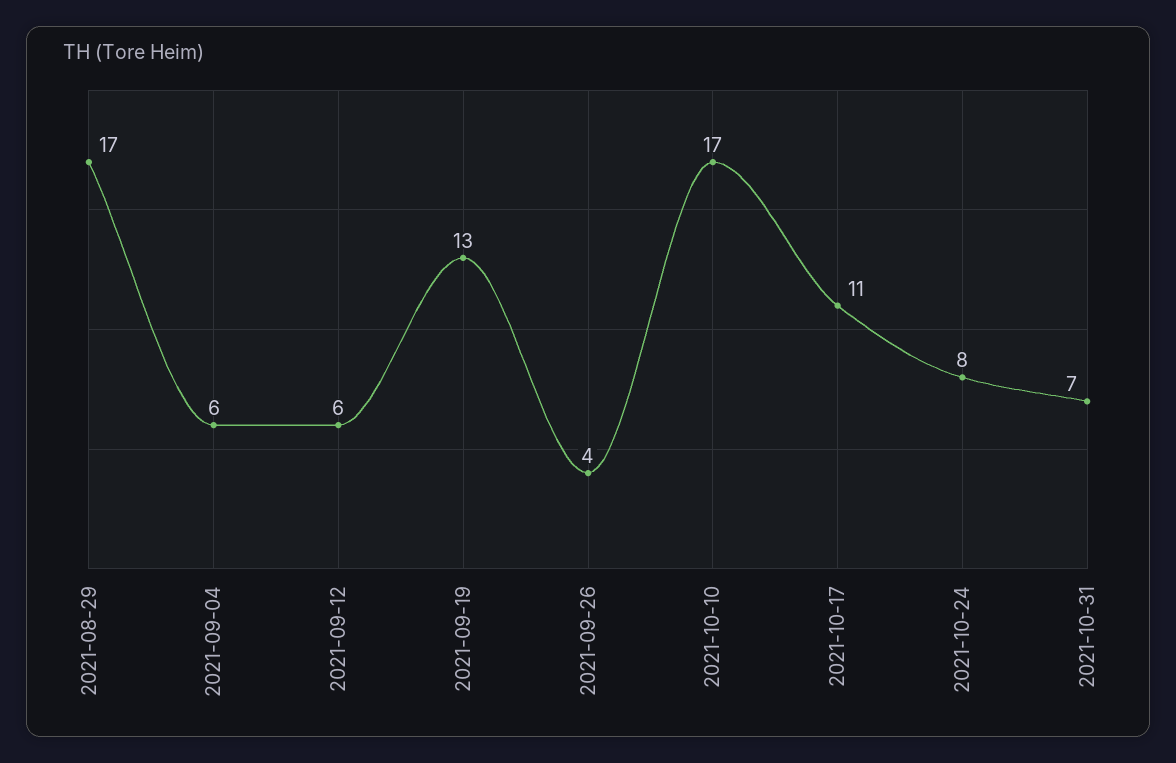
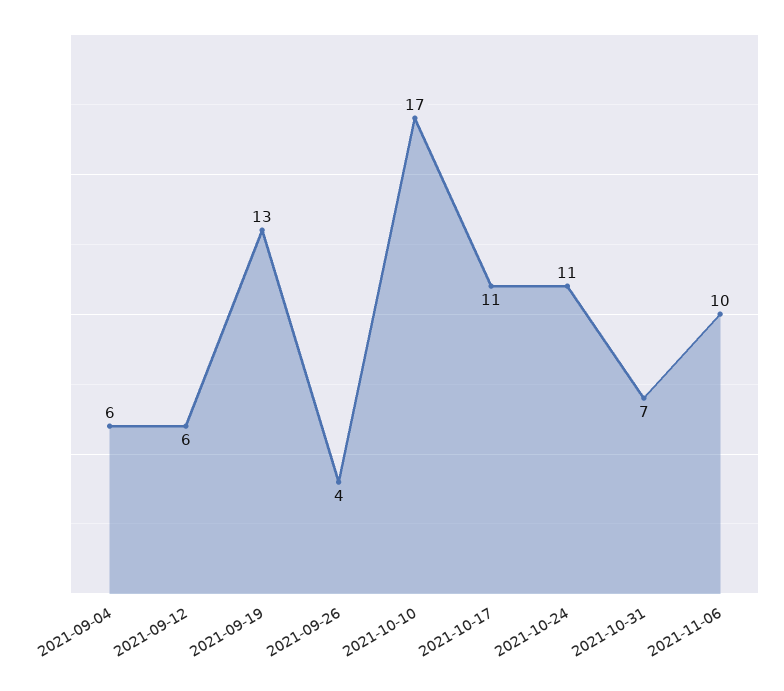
2021-08-29: 17 -> none
2021-10-24: 8 -> 11
2021-11-06: none -> 10

